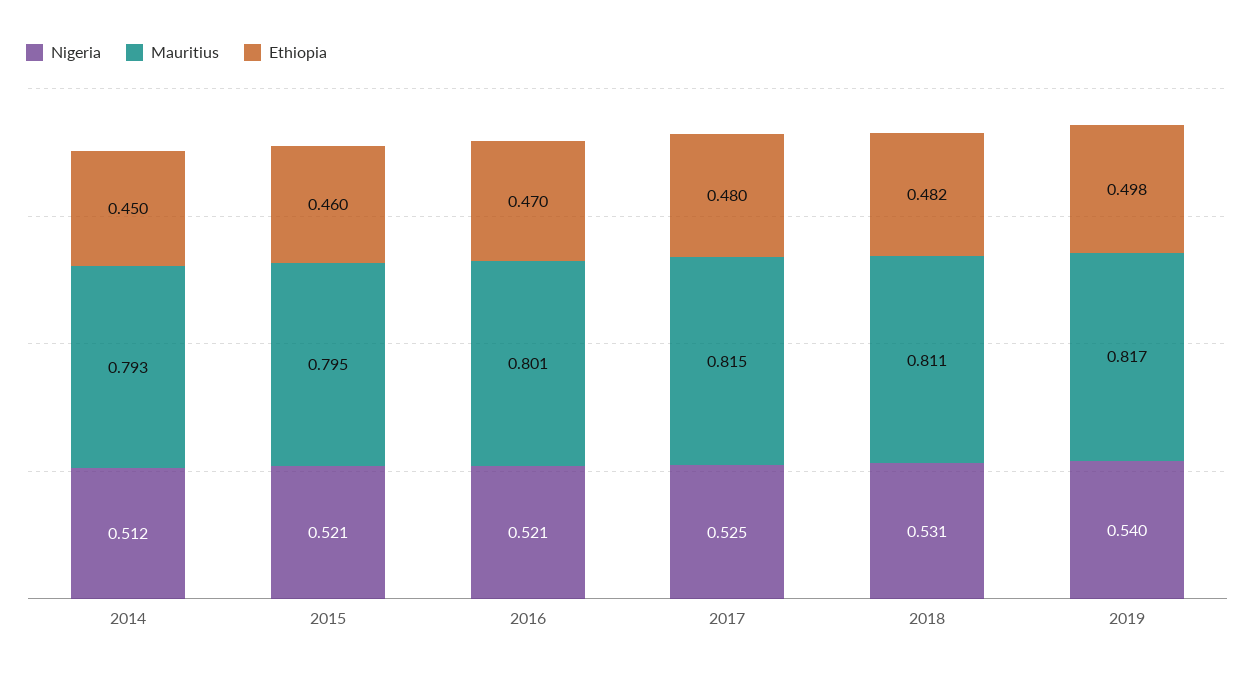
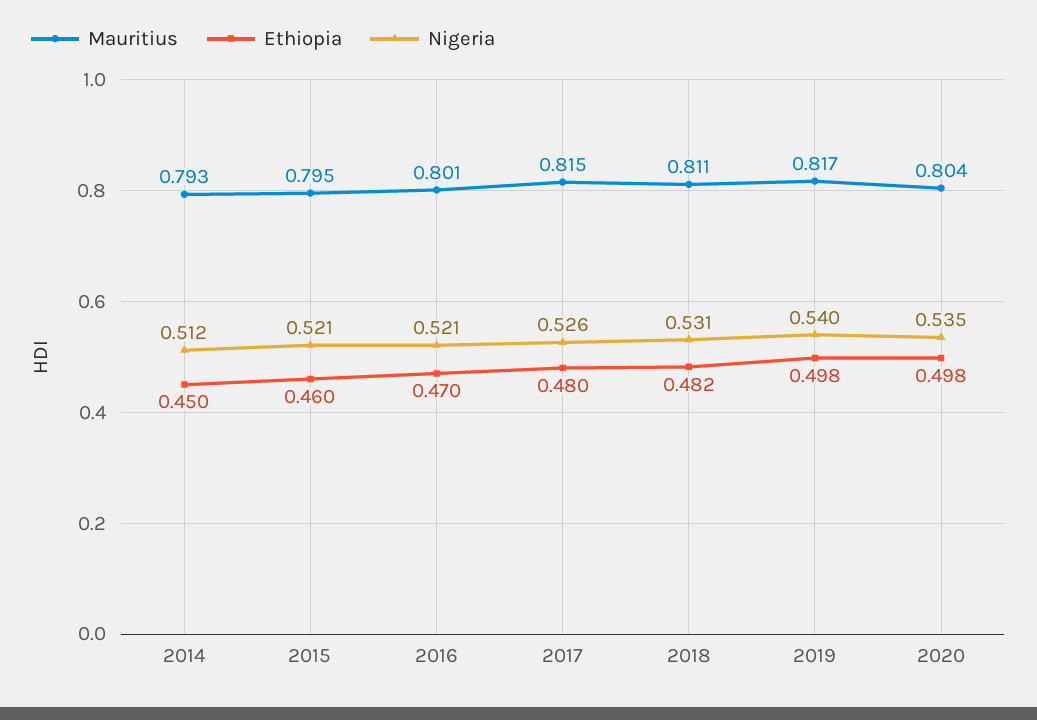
Nigeria, 2017: 0.525 -> 0.526
Mauritius, 2020: none -> 0.804
Ethiopia, 2020: none -> 0.498
Nigeria, 2020: none -> 0.535

